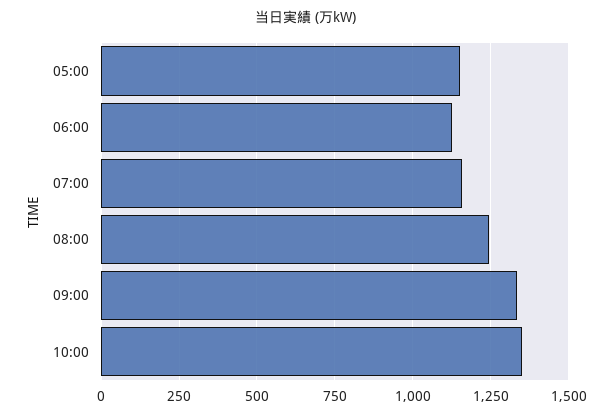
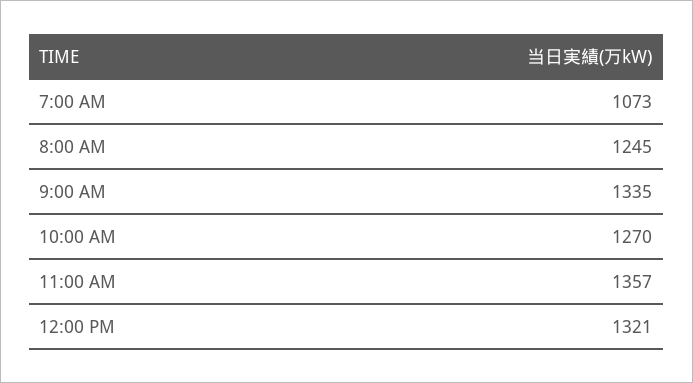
05:00: 1150 -> none
06:00: 1125 -> none
07:00: 1150 -> 1073
10:00: 1350 -> 1270
11:00 AM: none -> 1357
12:00 PM: none -> 1321

